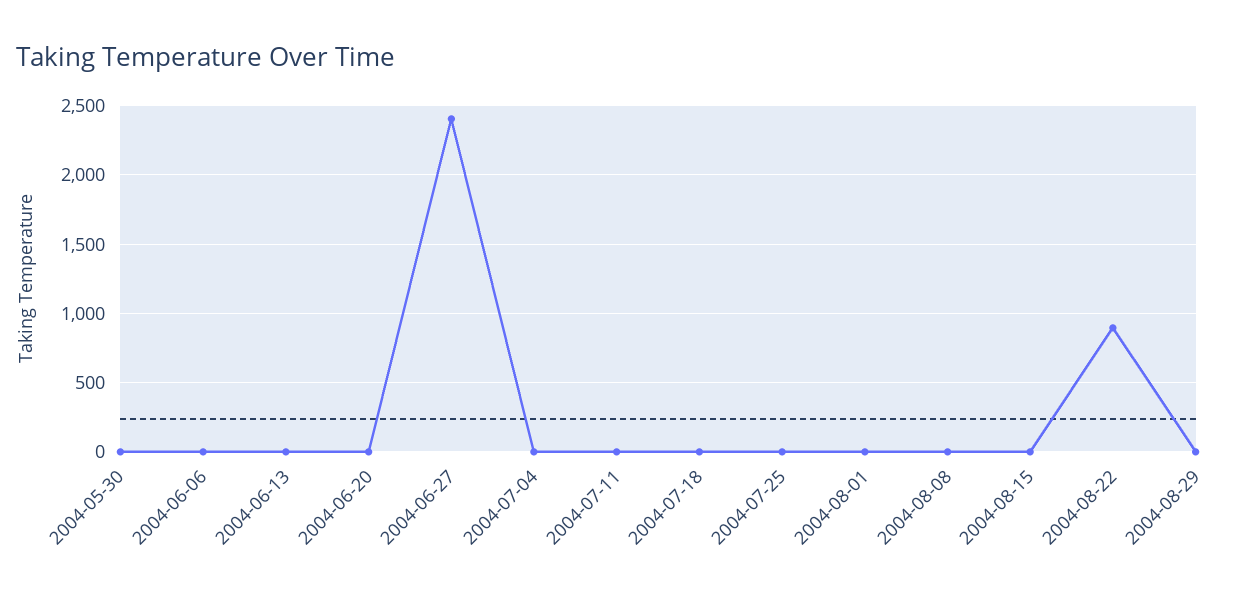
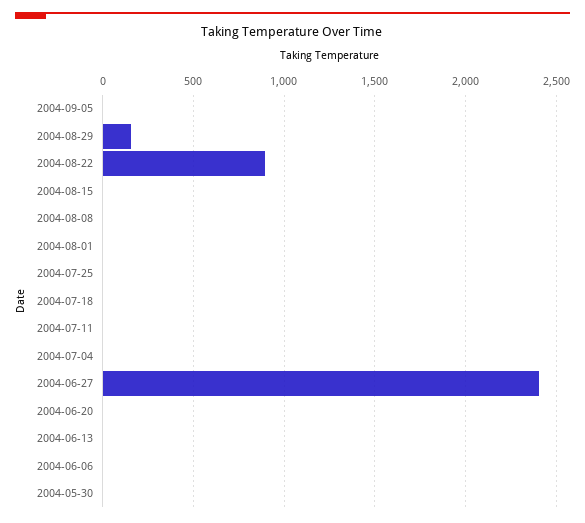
2004-08-29: 0 -> 150
2004-09-05: none -> 0

